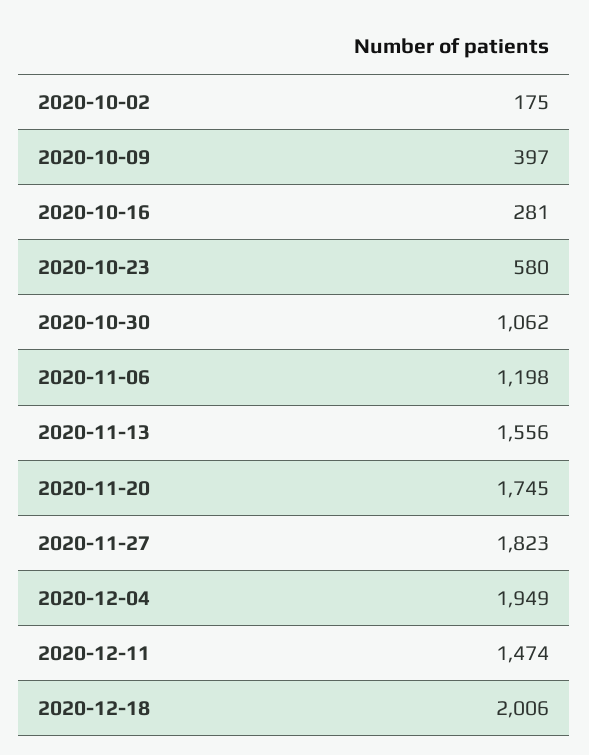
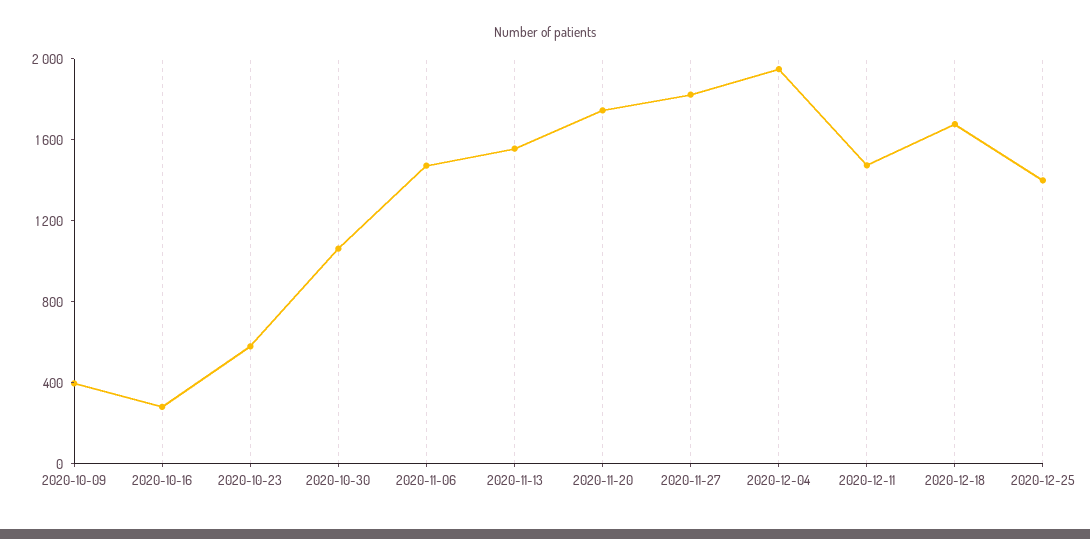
2020-10-02: 175 -> none
2020-11-06: 1198 -> 1500
2020-12-18: 2006 -> 1700
2020-12-25: none -> 1400

